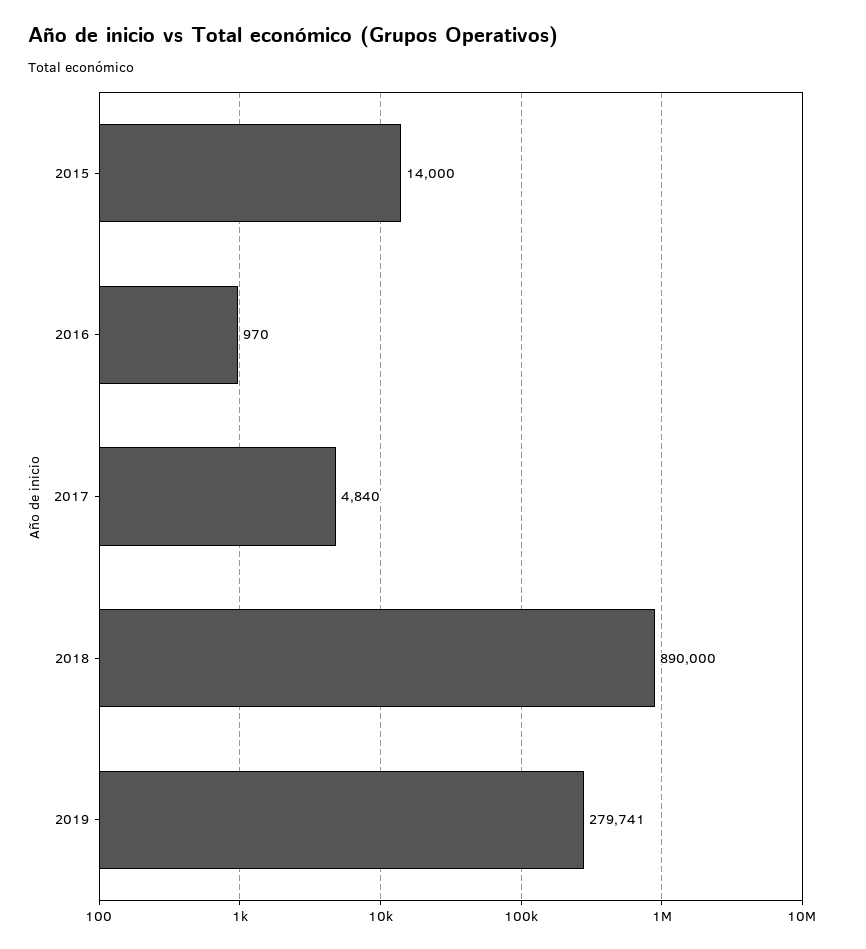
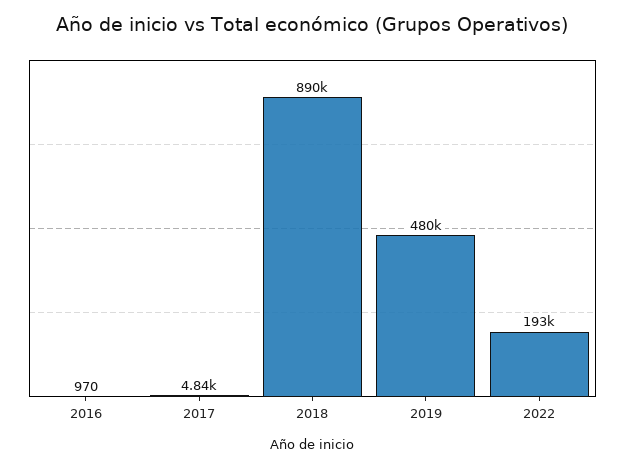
2015: 14000 -> none
2019: 279741 -> 480000
2022: none -> 193000

